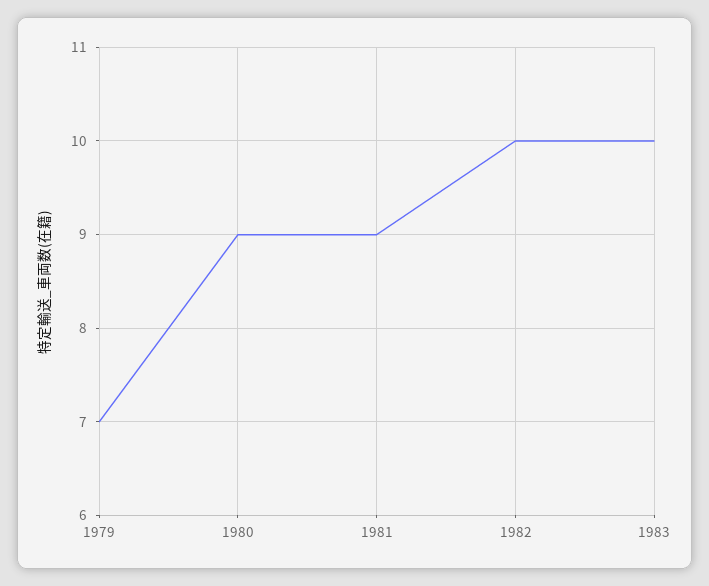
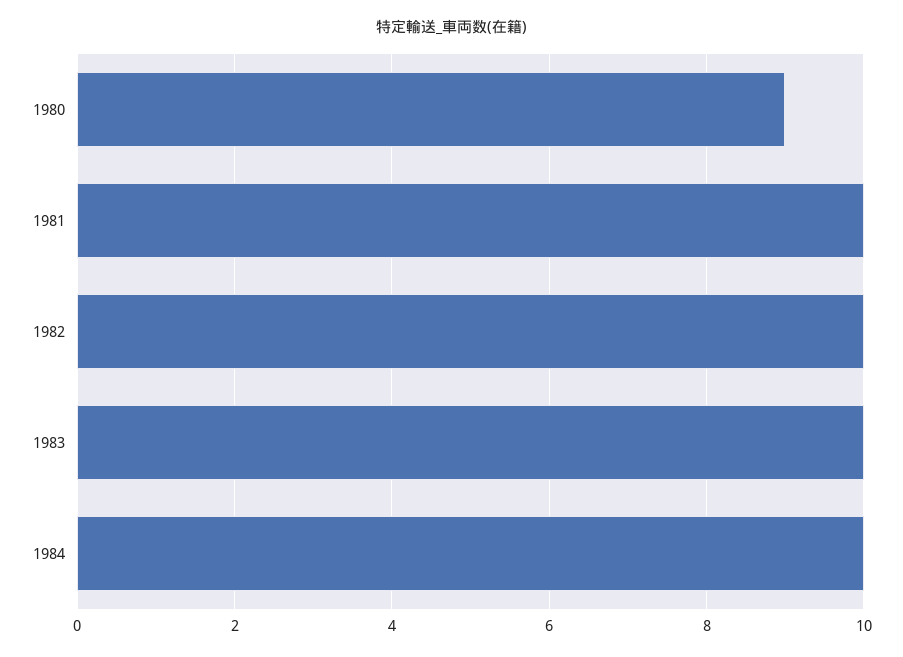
1979: 7 -> none
1981: 9 -> 10
1984: none -> 10

